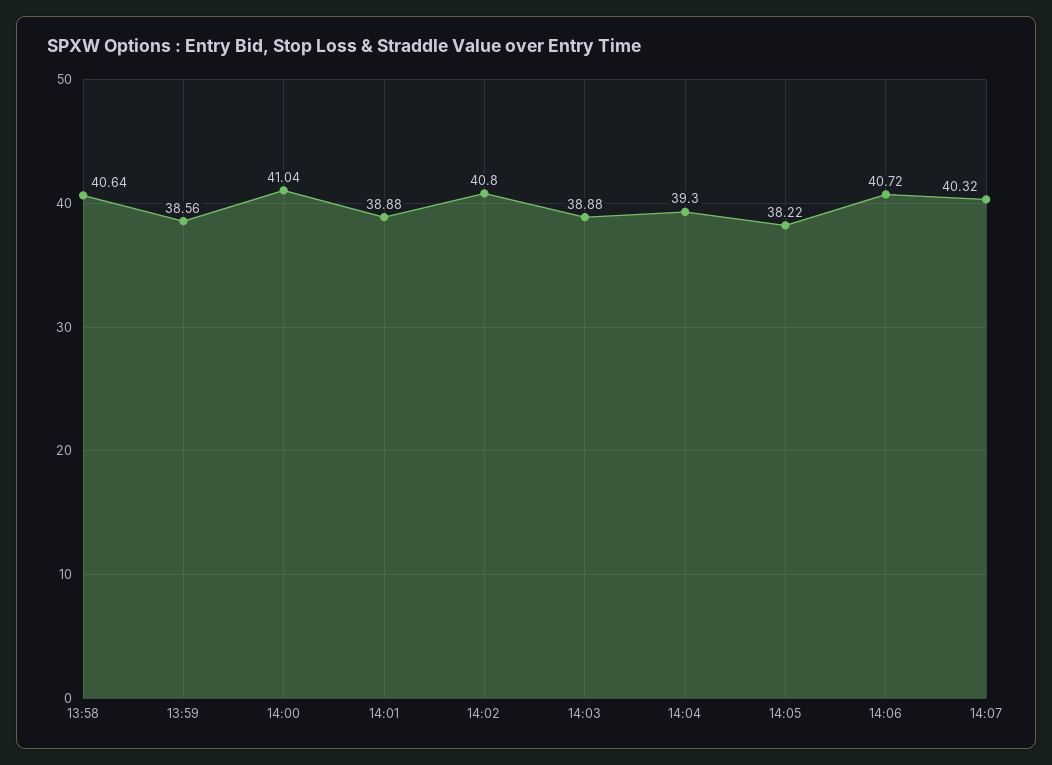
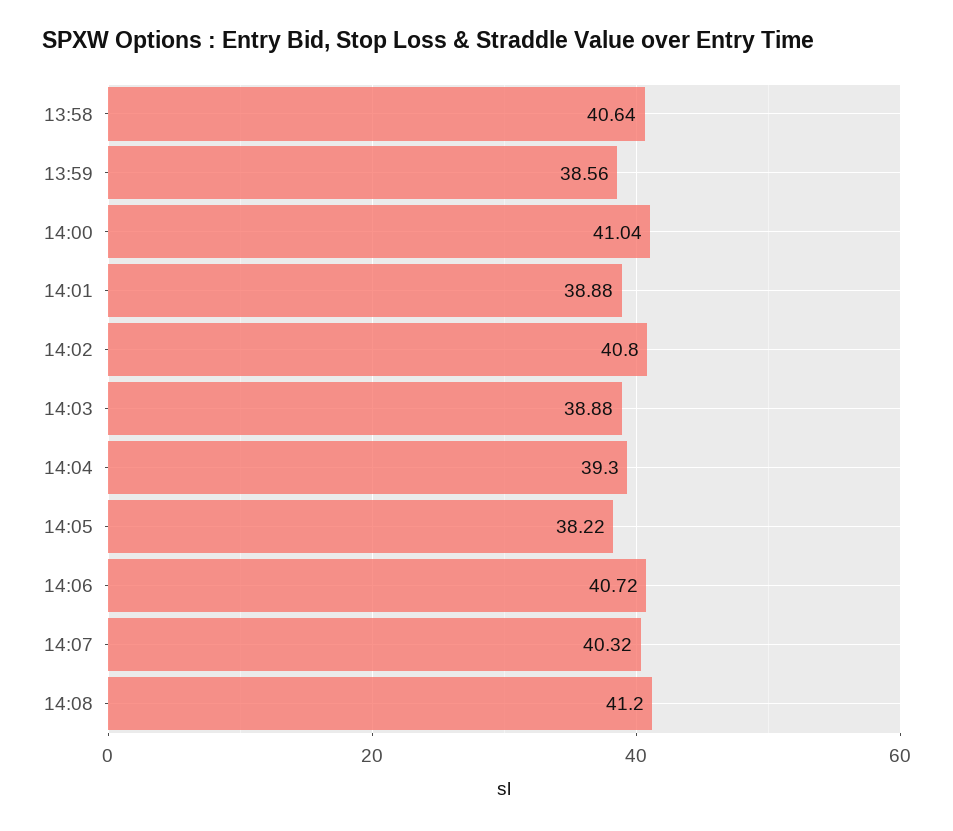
14:08: none -> 41.2

